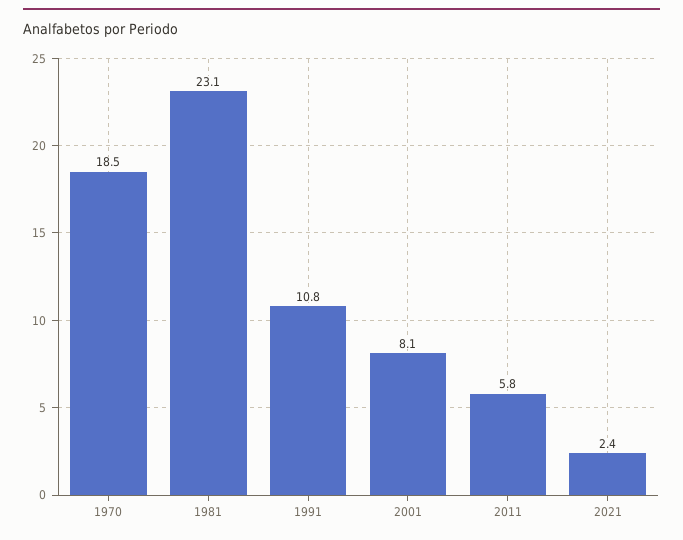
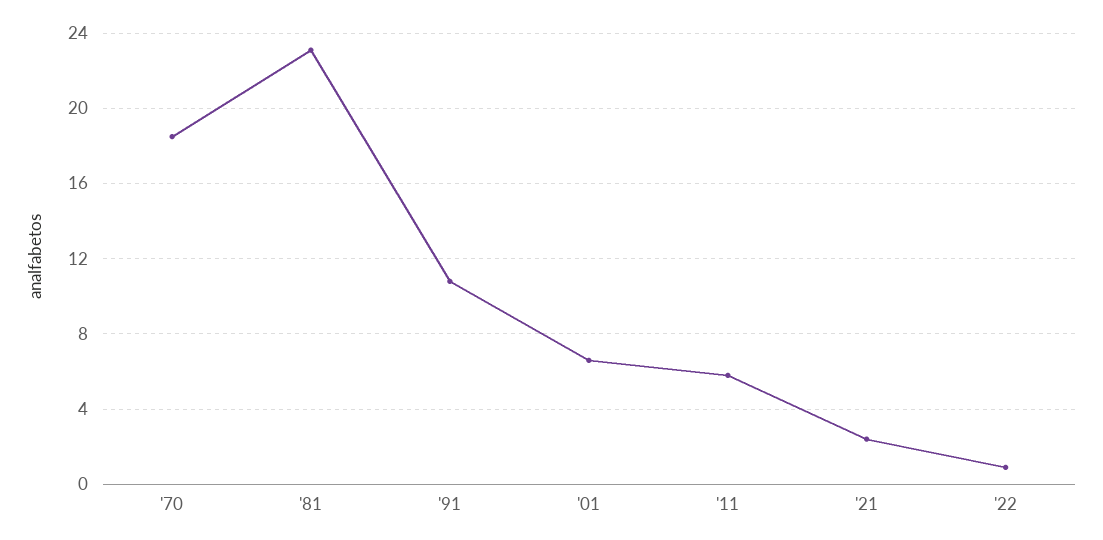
2001: 8.1 -> 6.5
'22: none -> 1

